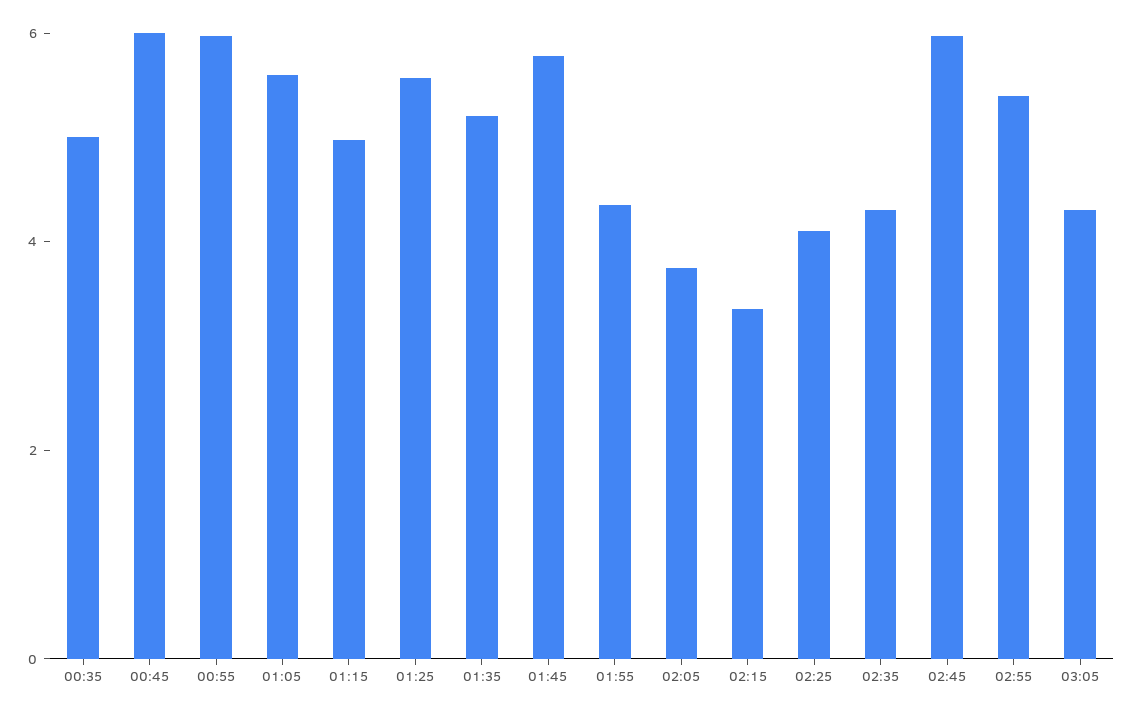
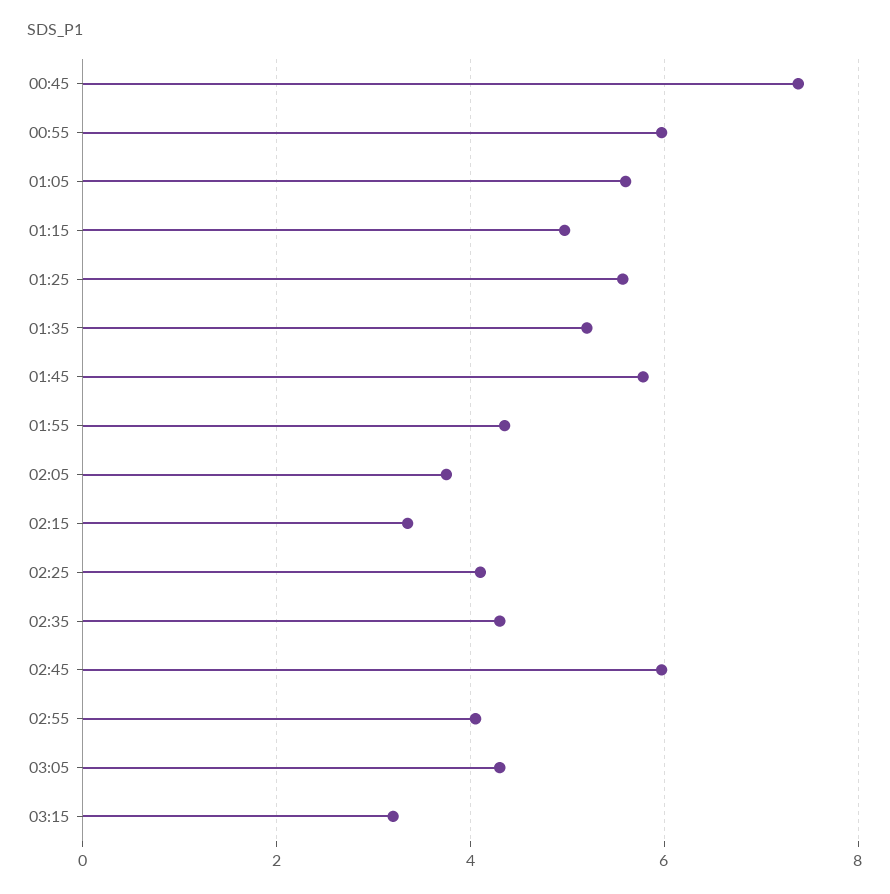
00:35: 5 -> none
00:45: 6 -> 7.4
02:55: 5.5 -> 4
03:15: none -> 3.2

